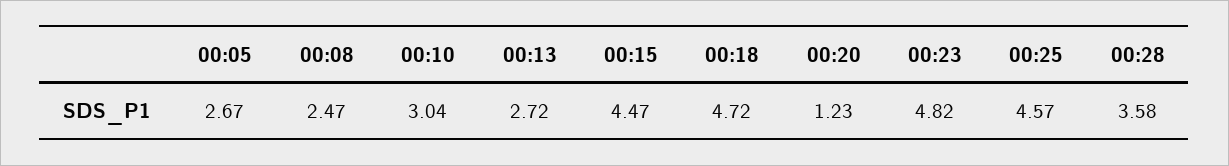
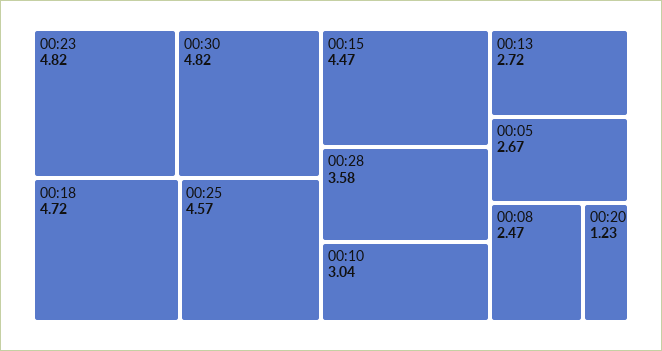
00:30: none -> 4.82

